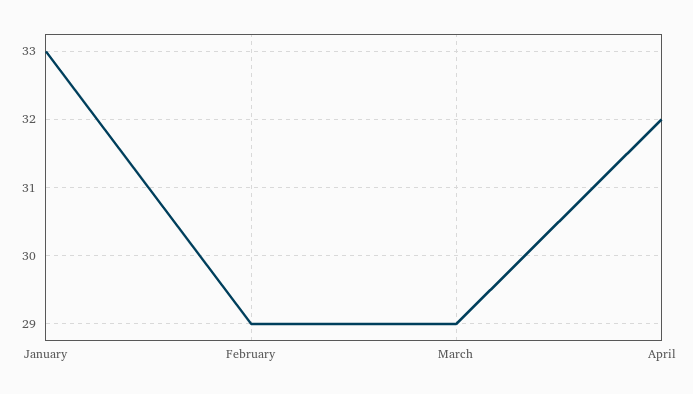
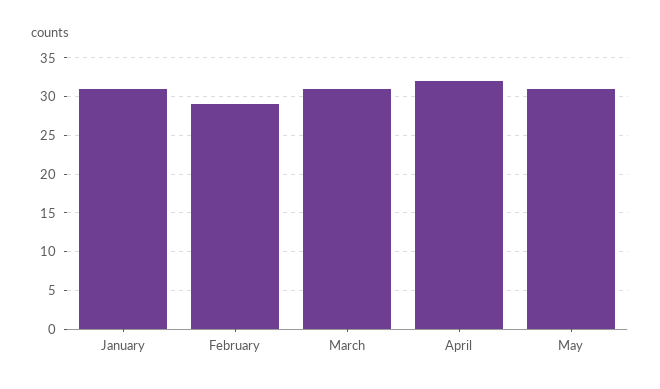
January: 33 -> 31
March: 29 -> 31
May: none -> 31

